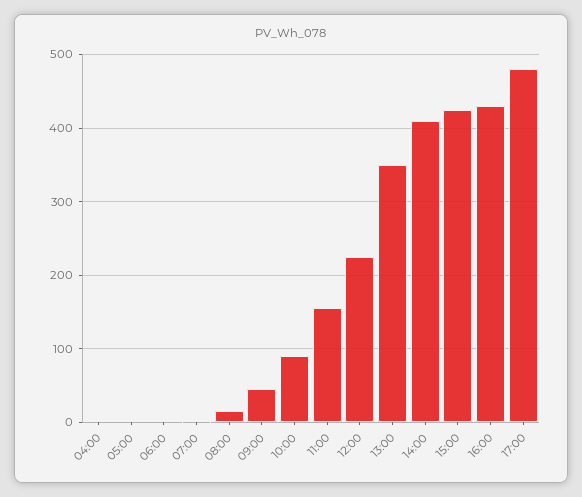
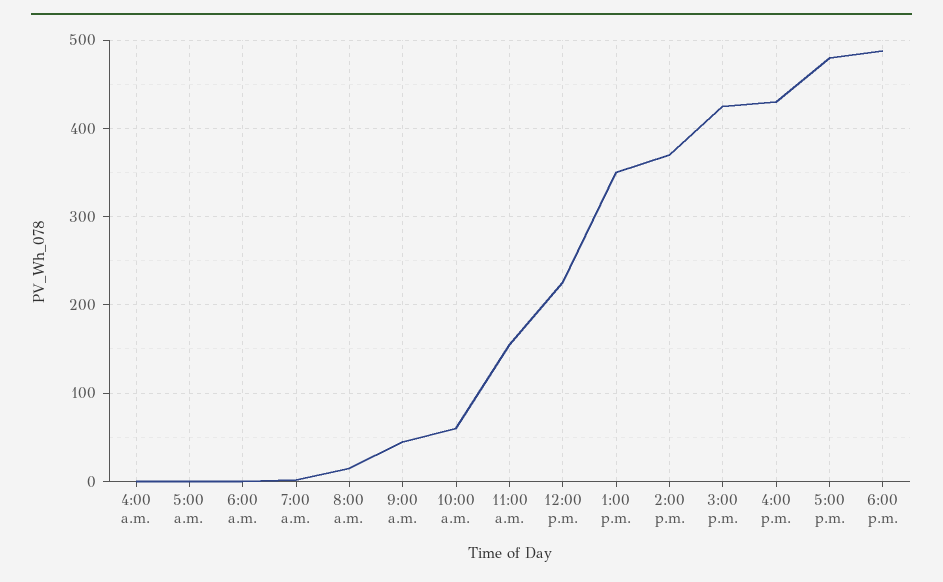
10:00: 90 -> 60
14:00: 410 -> 370
6:00 p.m.: none -> 490

